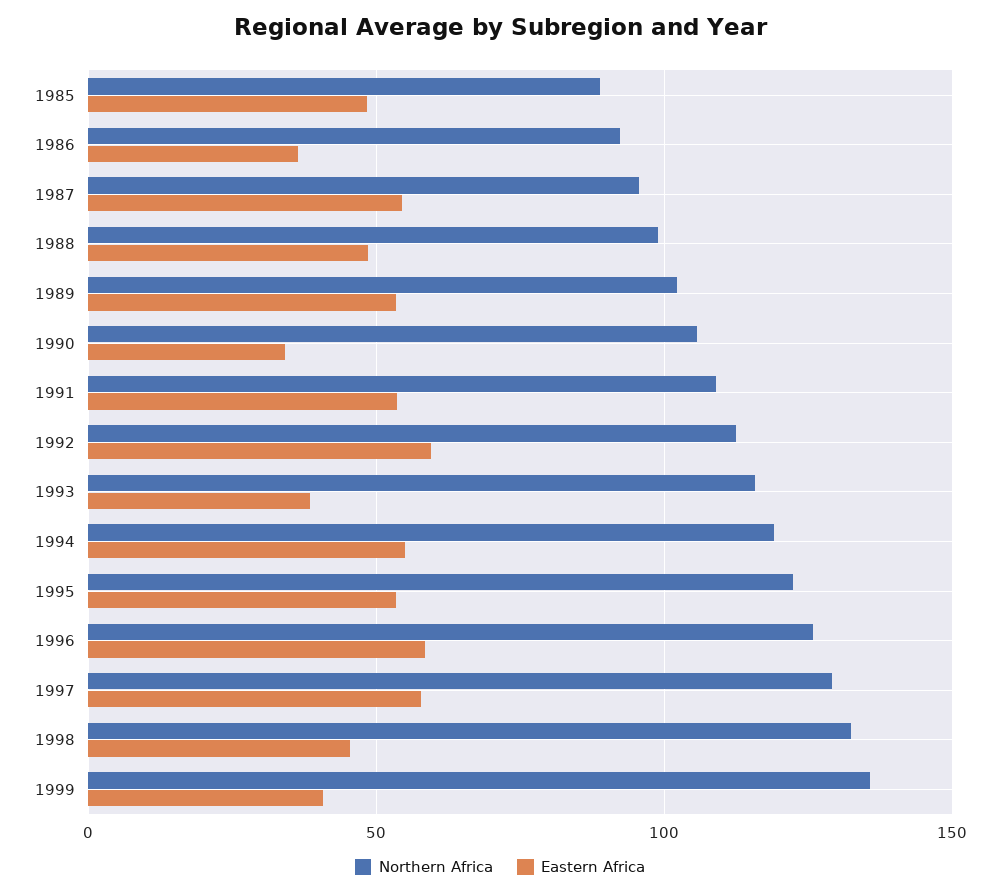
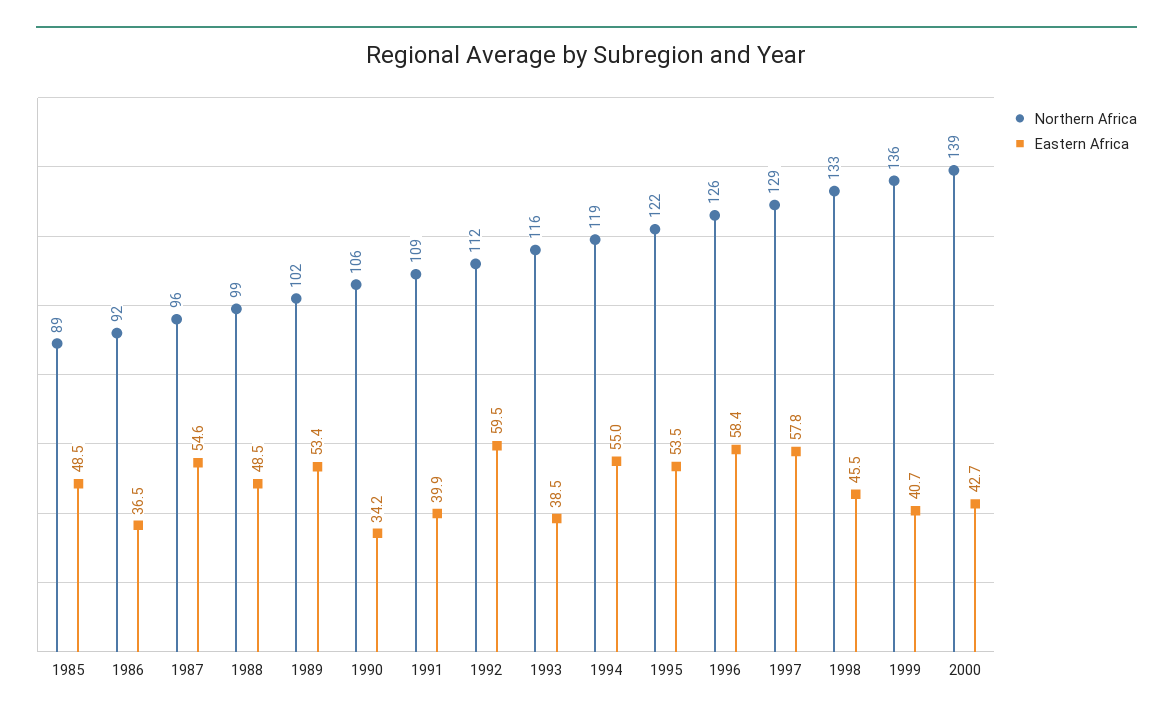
Eastern Africa, 1991: 55 -> 39.9
Northern Africa, 2000: none -> 139
Eastern Africa, 2000: none -> 42.7

